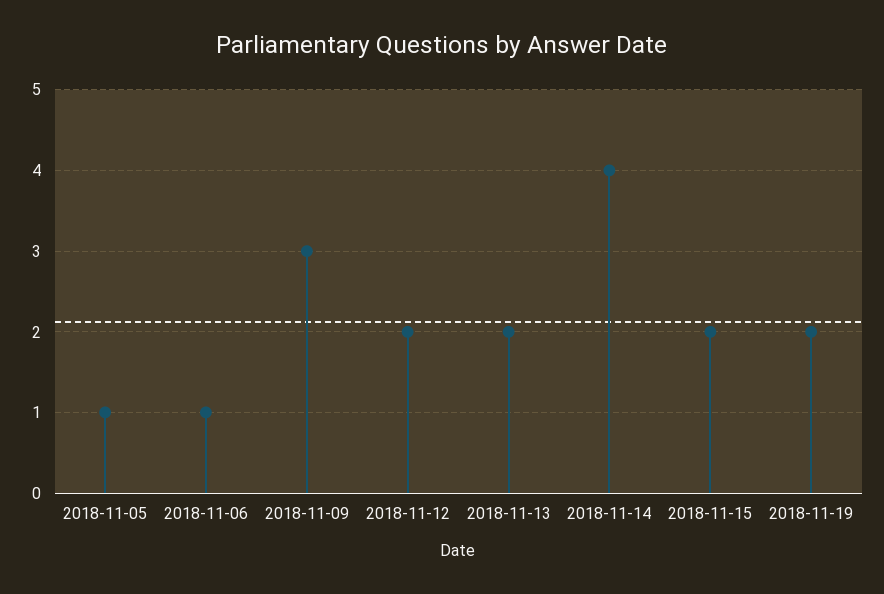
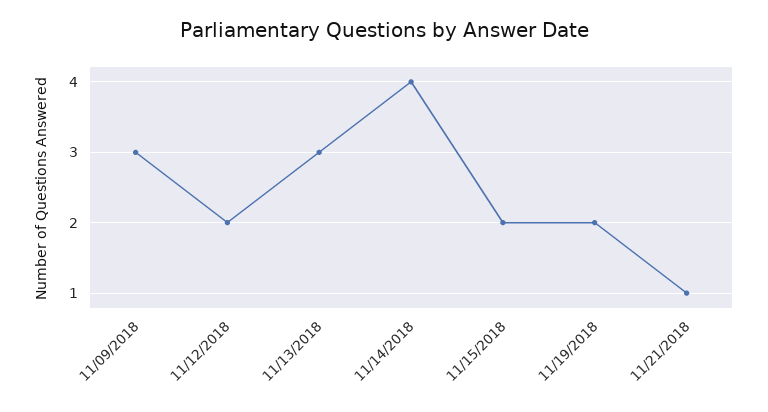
2018-11-05: 1 -> none
2018-11-06: 1 -> none
2018-11-13: 2 -> 3
11/21/2018: none -> 1

